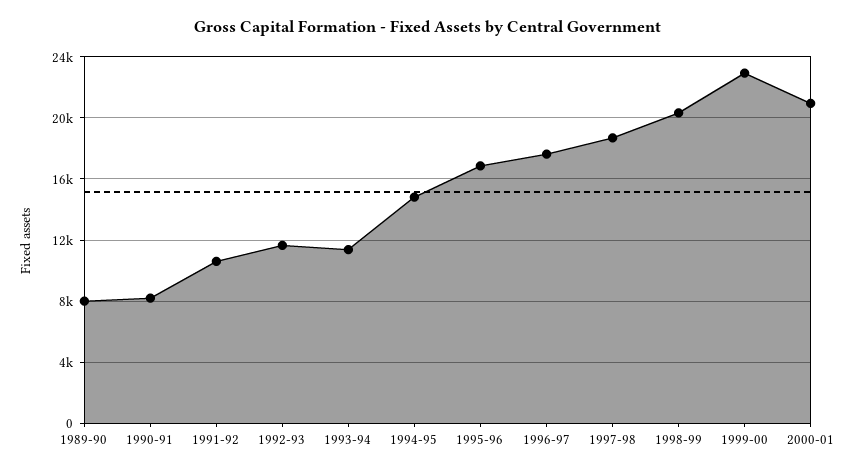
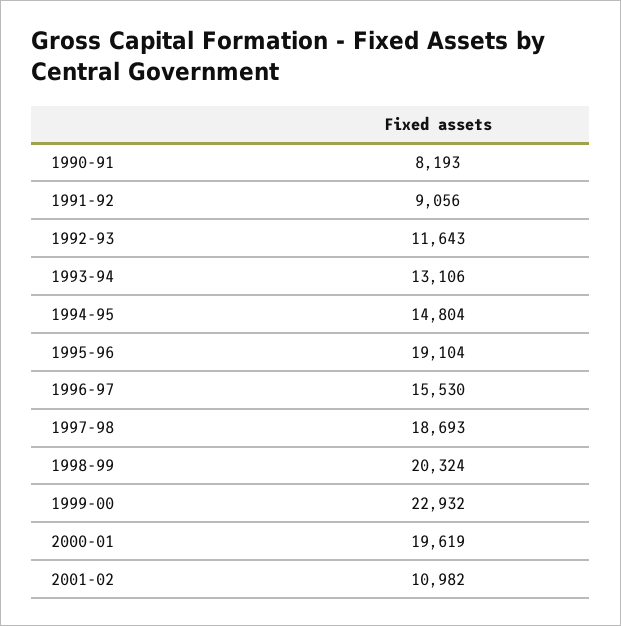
1989-90: 8000 -> none
1991-92: 10500 -> 9056
1993-94: 11500 -> 13106
1995-96: 17000 -> 19104
1996-97: 17500 -> 15530
2000-01: 21000 -> 19619
2001-02: none -> 10982

